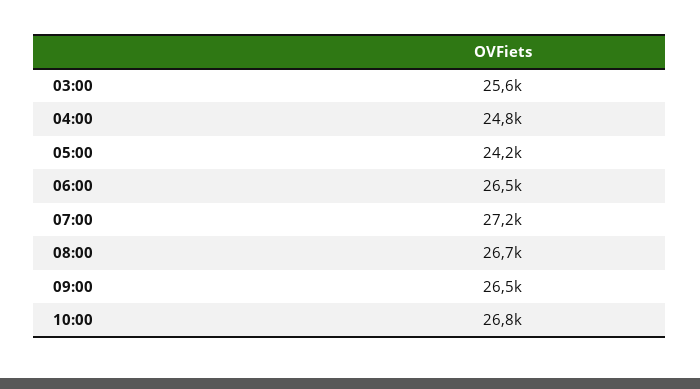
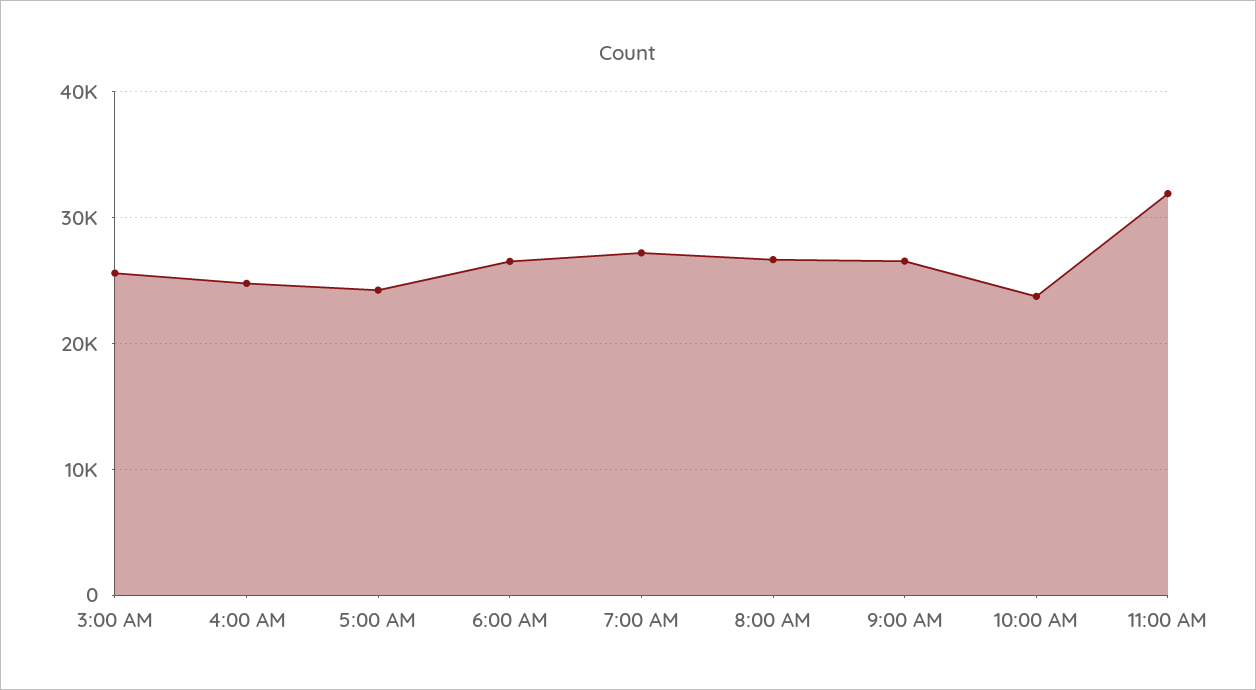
10:00: 26800 -> 24000
11:00 AM: none -> 32000

